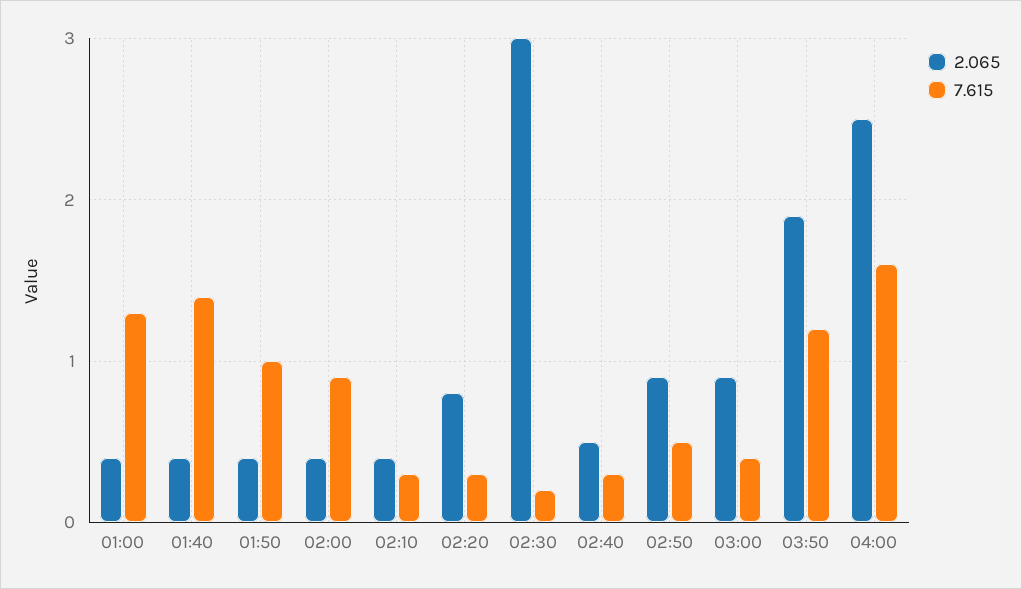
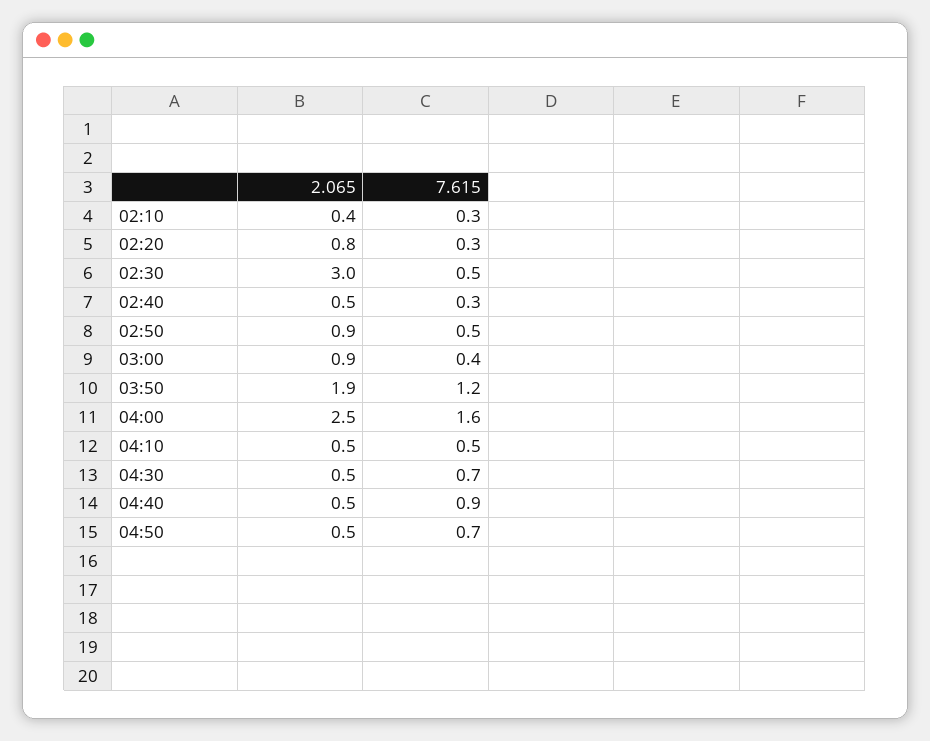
2.065, 01:00: 0.4 -> none
7.615, 01:00: 1.3 -> none
2.065, 01:40: 0.4 -> none
7.615, 01:40: 1.4 -> none
2.065, 01:50: 0.4 -> none
7.615, 01:50: 1 -> none
2.065, 02:00: 0.4 -> none
7.615, 02:00: 0.9 -> none
7.615, 02:30: 0.2 -> 0.5
2.065, 04:10: none -> 0.5
7.615, 04:10: none -> 0.5
2.065, 04:30: none -> 0.5
7.615, 04:30: none -> 0.7
2.065, 04:40: none -> 0.5
7.615, 04:40: none -> 0.9
2.065, 04:50: none -> 0.5
7.615, 04:50: none -> 0.7

